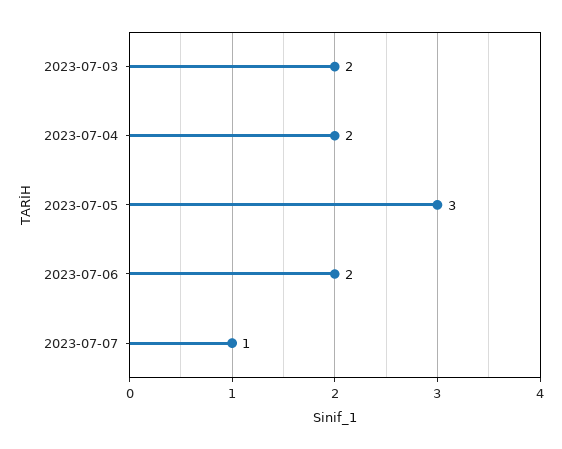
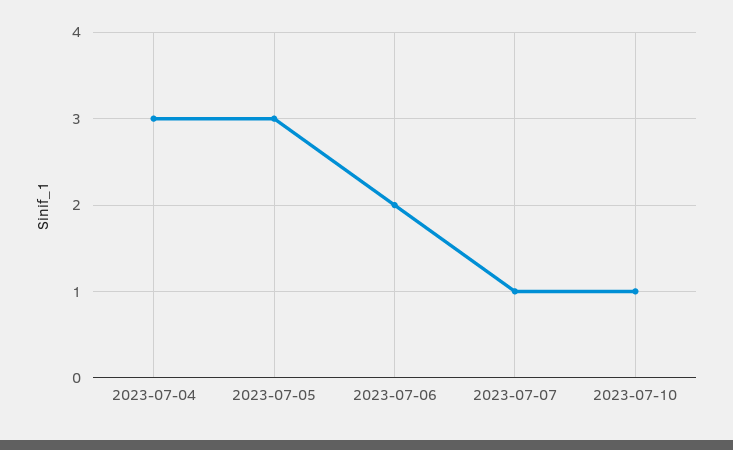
2023-07-03: 2 -> none
2023-07-04: 2 -> 3
2023-07-10: none -> 1

